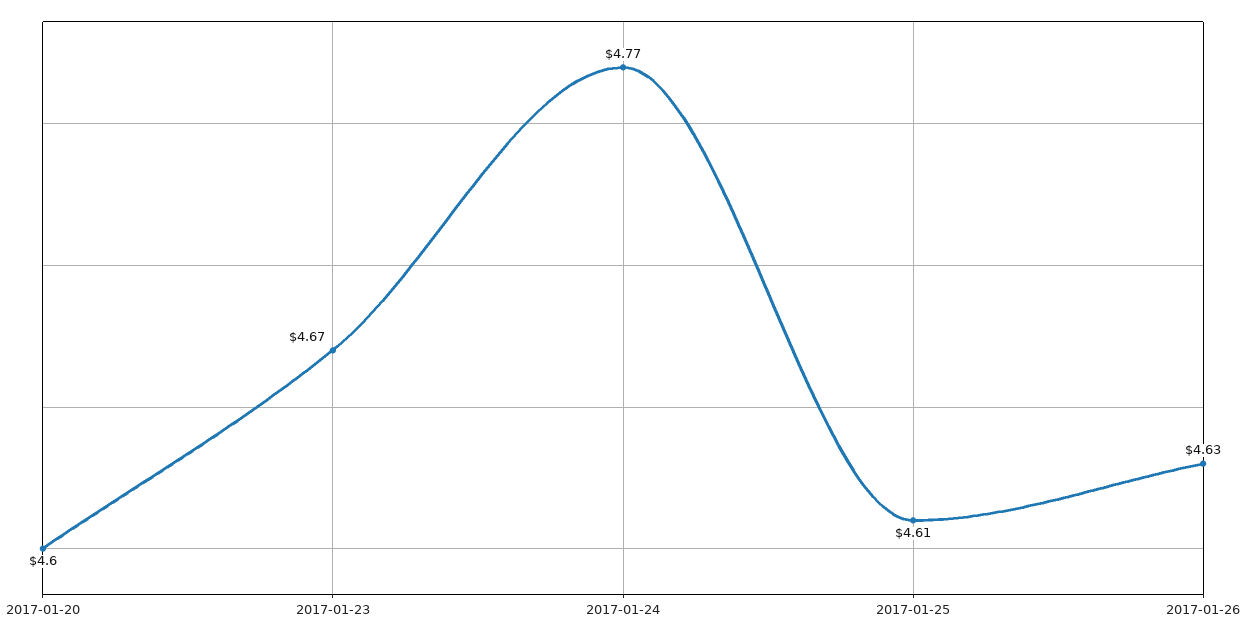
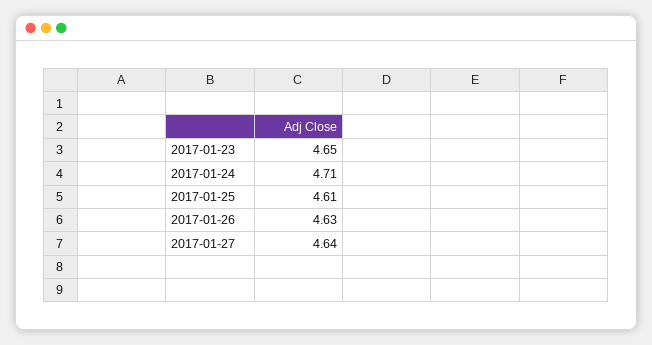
2017-01-20: 4.6 -> none
2017-01-23: 4.67 -> 4.65
2017-01-24: 4.77 -> 4.71
2017-01-27: none -> 4.64

